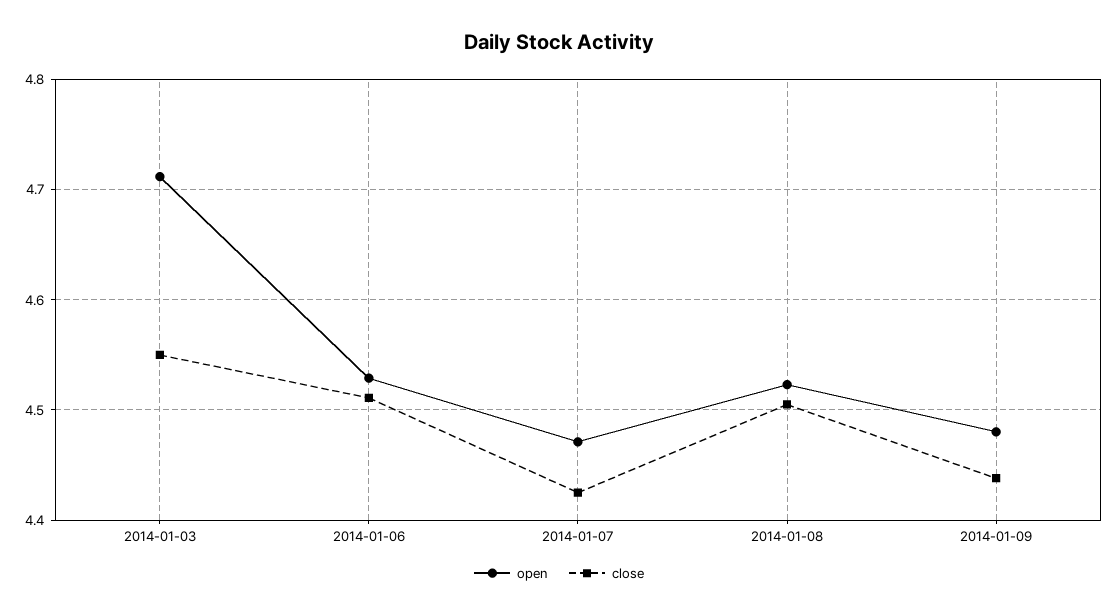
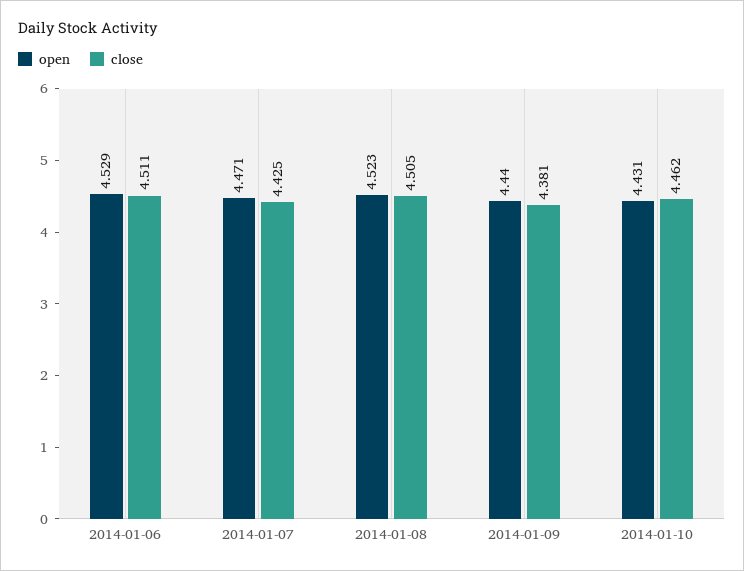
open, 2014-01-03: 4.71 -> none
close, 2014-01-03: 4.55 -> none
open, 2014-01-09: 4.48 -> 4.44
close, 2014-01-09: 4.44 -> 4.381
open, 2014-01-10: none -> 4.431
close, 2014-01-10: none -> 4.462

